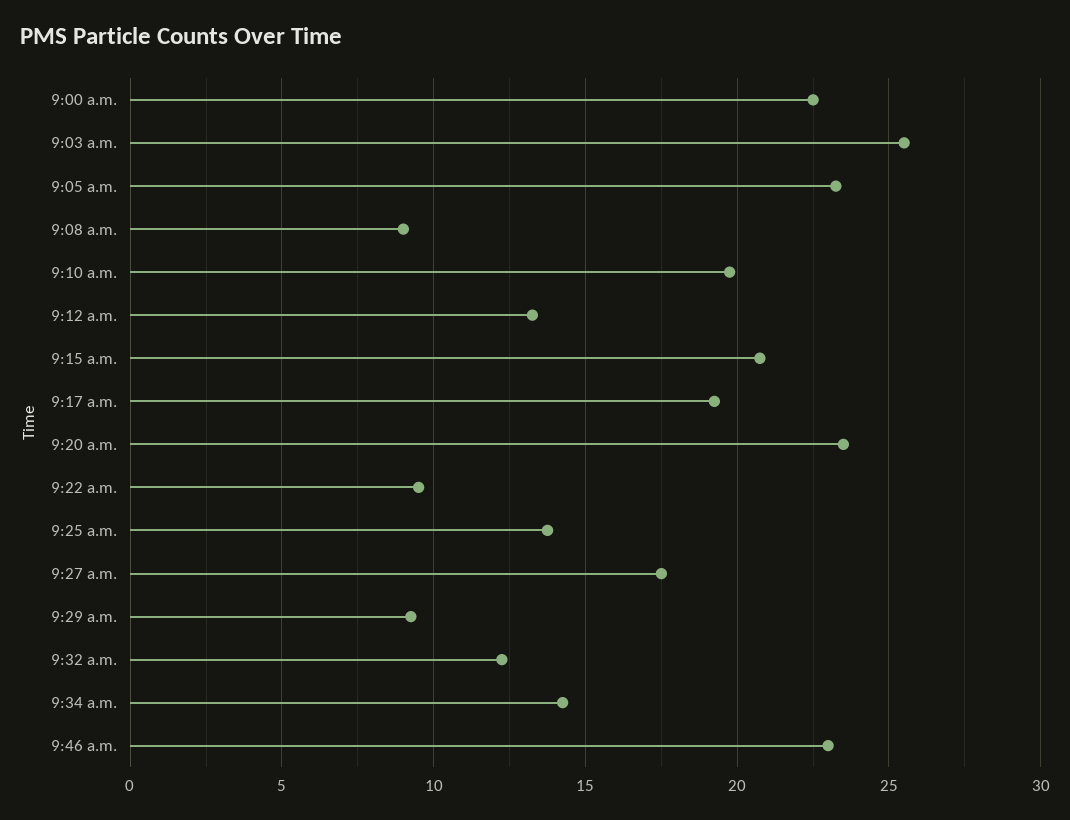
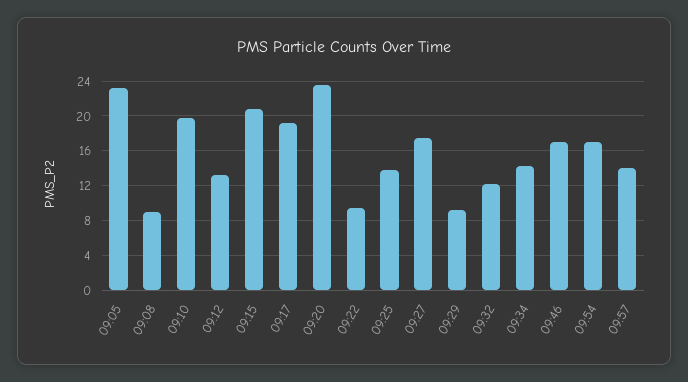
9:00 a.m.: 22.5 -> none
9:03 a.m.: 25.5 -> none
9:46 a.m.: 23 -> 17
09:54: none -> 17
09:57: none -> 14

